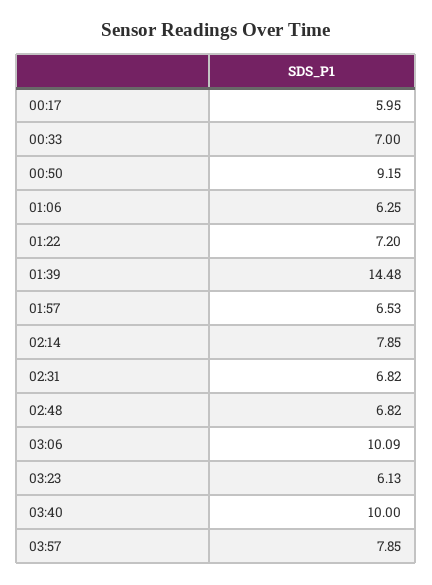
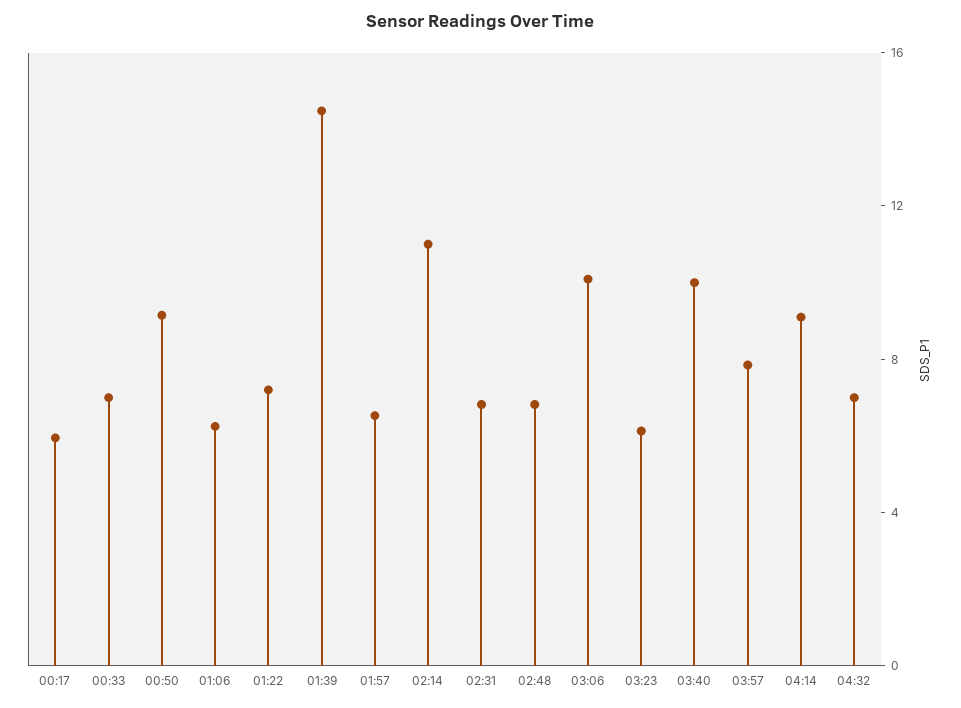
02:14: 7.85 -> 11
04:14: none -> 9
04:32: none -> 7

